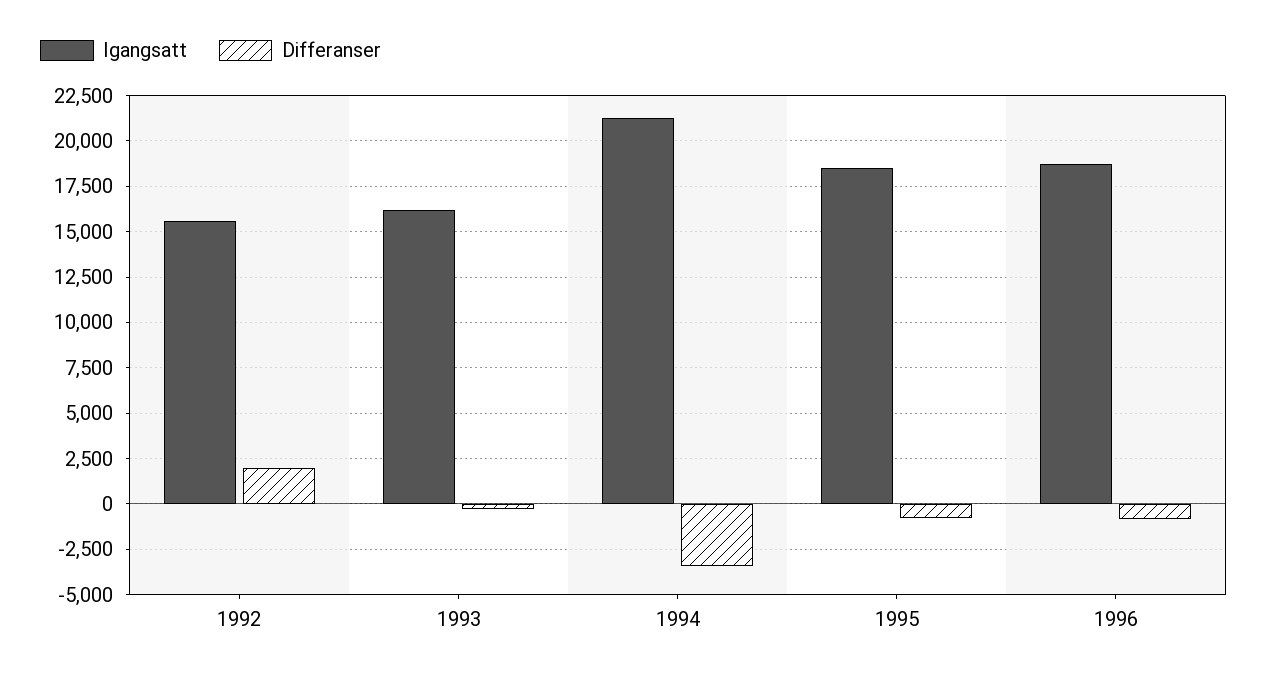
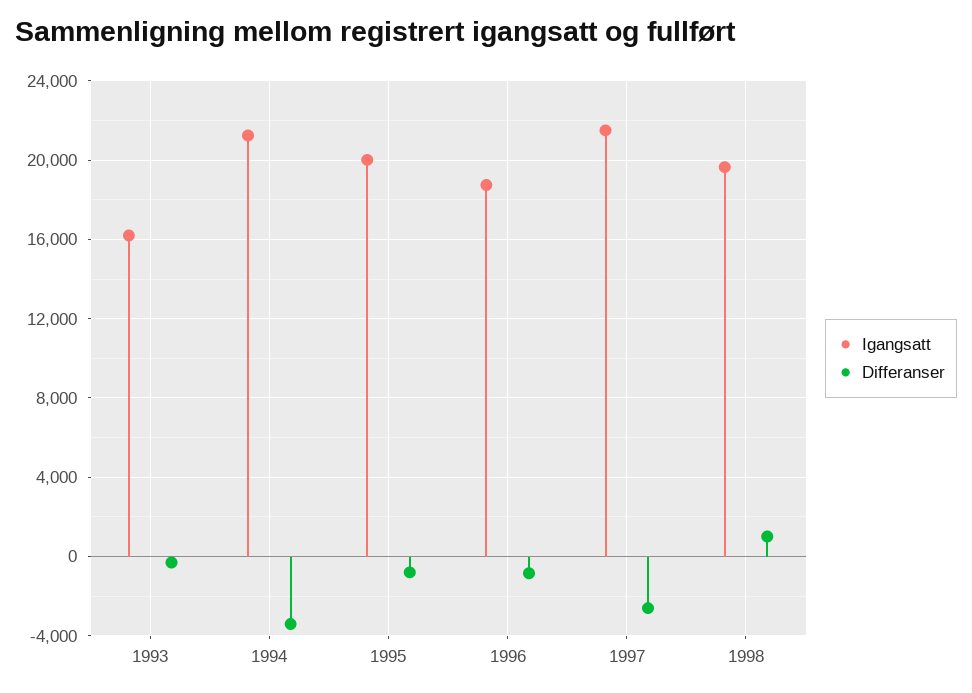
Igangsatt, 1992: 15500 -> none
Differanser, 1992: 2000 -> none
Igangsatt, 1995: 18500 -> 20000
Igangsatt, 1997: none -> 21500
Differanser, 1997: none -> -2500
Igangsatt, 1998: none -> 19500
Differanser, 1998: none -> 1000

